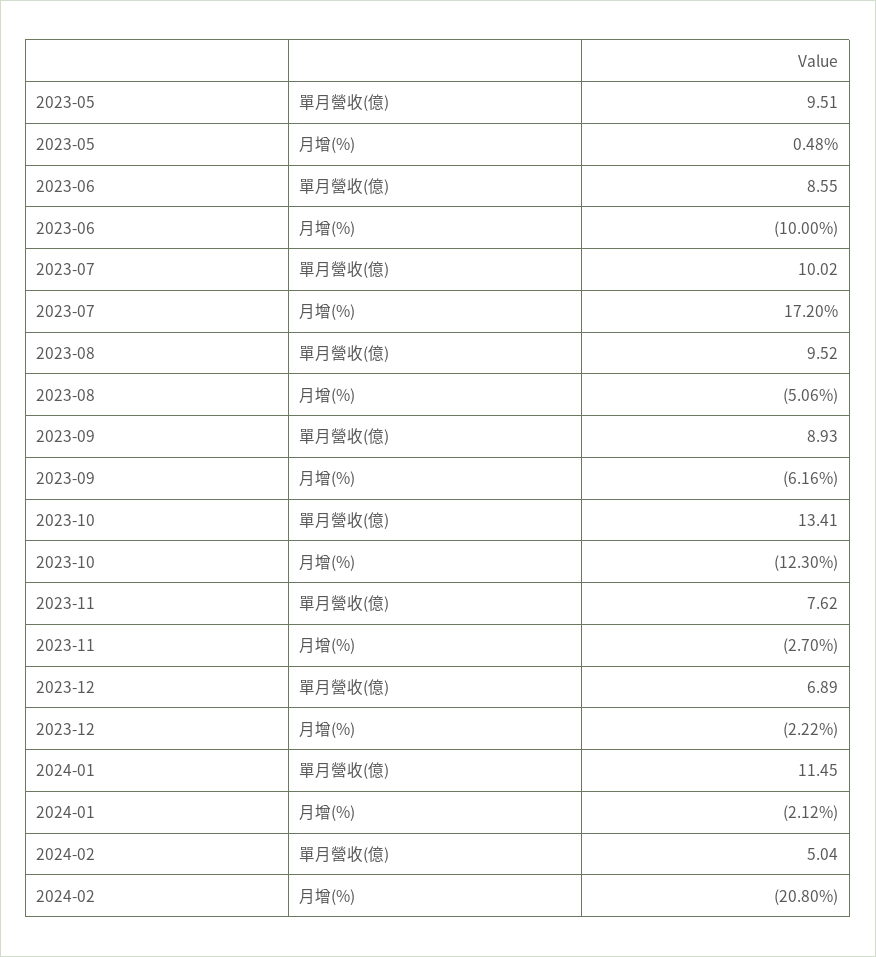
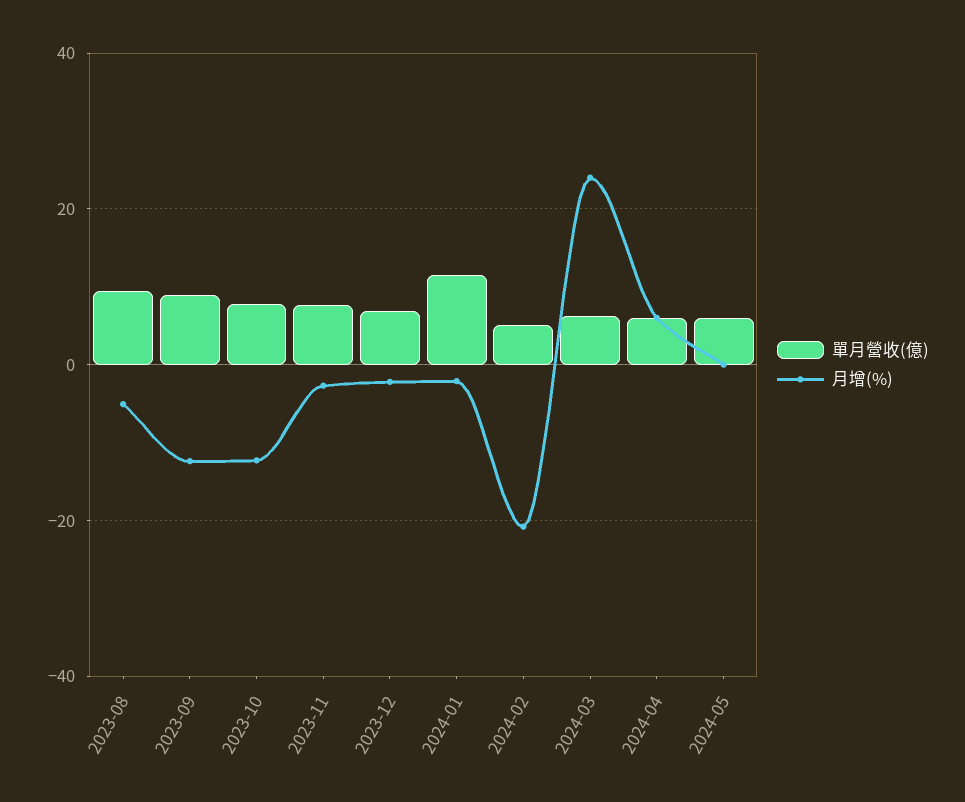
單月營收(億), 2023-05: 9.51 -> none
月增(%), 2023-05: 0.48 -> none
單月營收(億), 2023-06: 8.55 -> none
月增(%), 2023-06: -10 -> none
單月營收(億), 2023-07: 10.02 -> none
月增(%), 2023-07: 17.2 -> none
月增(%), 2023-09: -6.16 -> -12
單月營收(億), 2023-10: 13.41 -> 8
單月營收(億), 2024-03: none -> 6
月增(%), 2024-03: none -> 24
單月營收(億), 2024-04: none -> 6
月增(%), 2024-04: none -> 6
單月營收(億), 2024-05: none -> 6
月增(%), 2024-05: none -> 0

